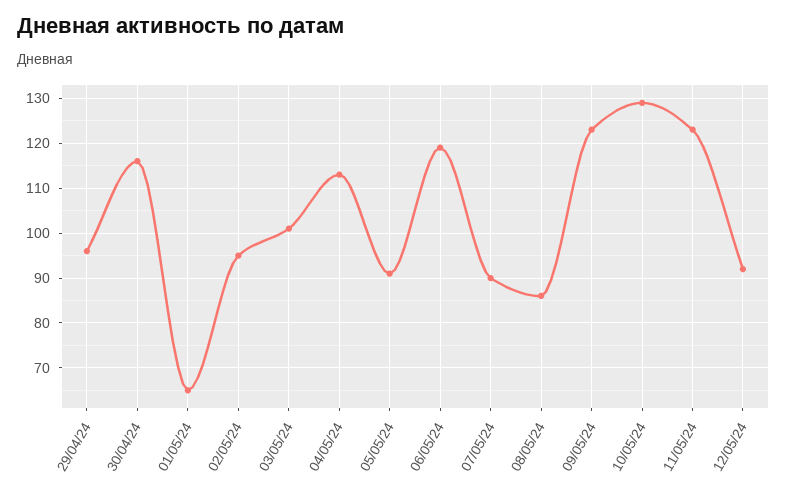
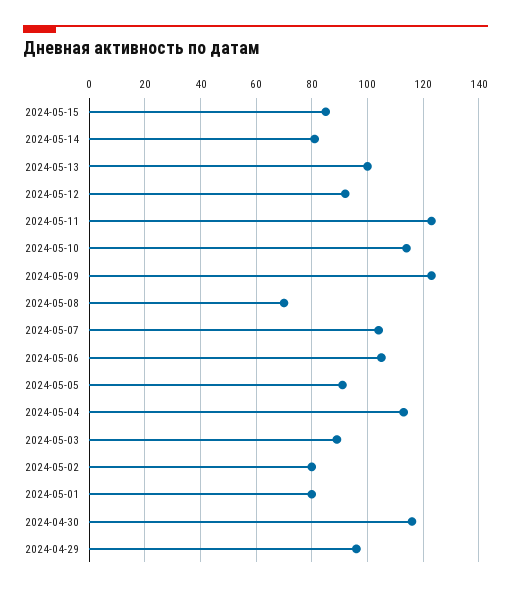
01/05/24: 65 -> 80
02/05/24: 95 -> 80
03/05/24: 100 -> 90
06/05/24: 120 -> 105
07/05/24: 90 -> 105
08/05/24: 85 -> 70
10/05/24: 130 -> 115
2024-05-15: none -> 85
2024-05-14: none -> 80
2024-05-13: none -> 100

